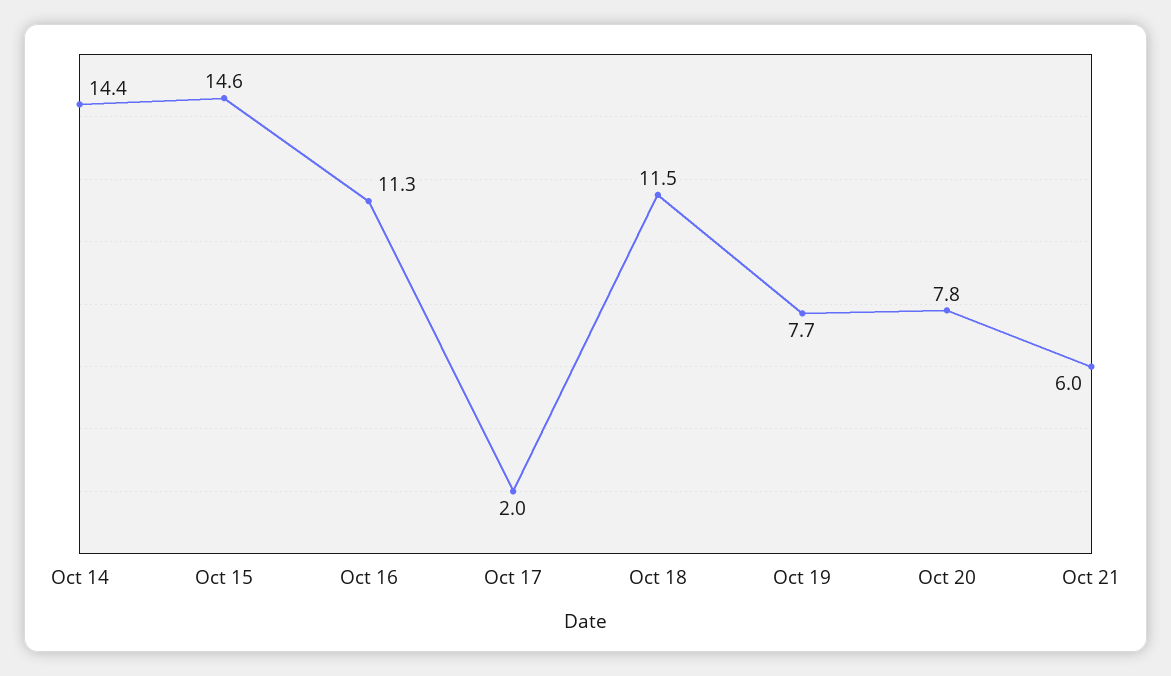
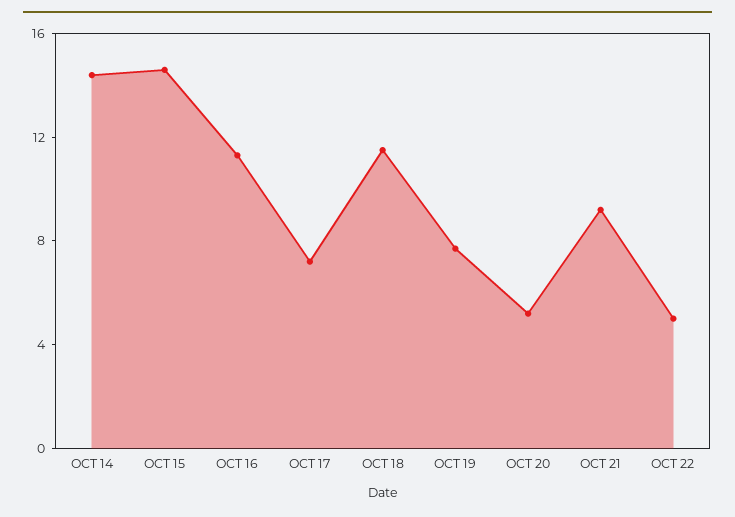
Oct 17: 2 -> 7
Oct 20: 7.8 -> 5
Oct 21: 6 -> 9
OCT 22: none -> 5

